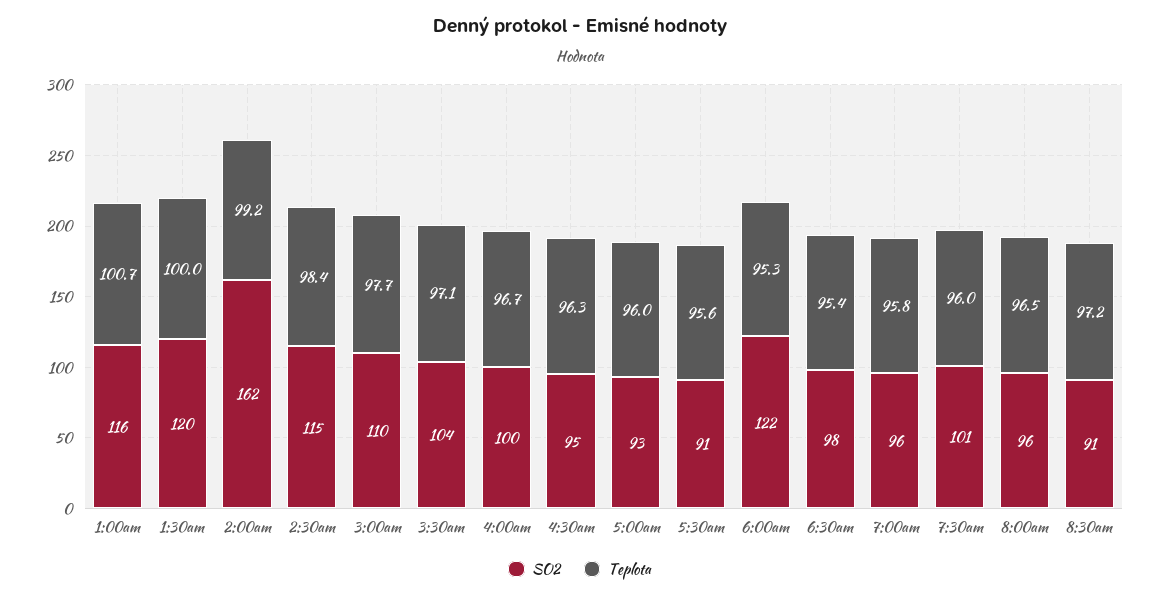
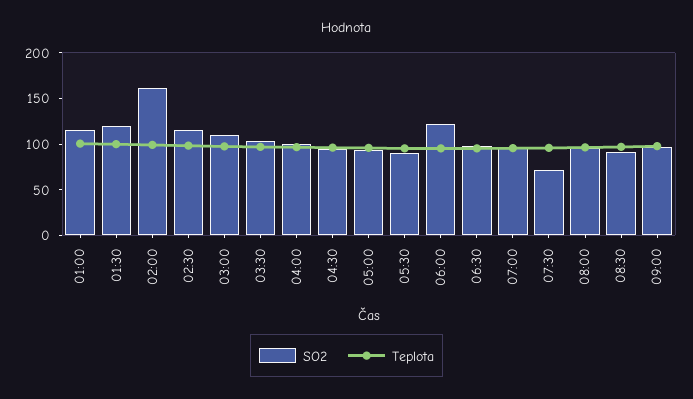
SO2, 7:30am: 101 -> 70
SO2, 09:00: none -> 100
Teplota, 09:00: none -> 100

